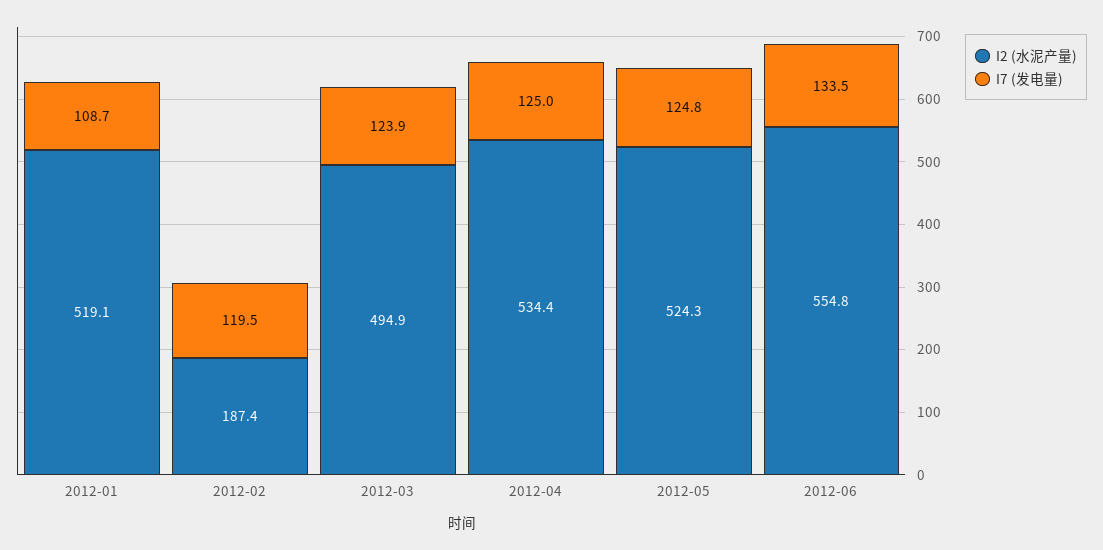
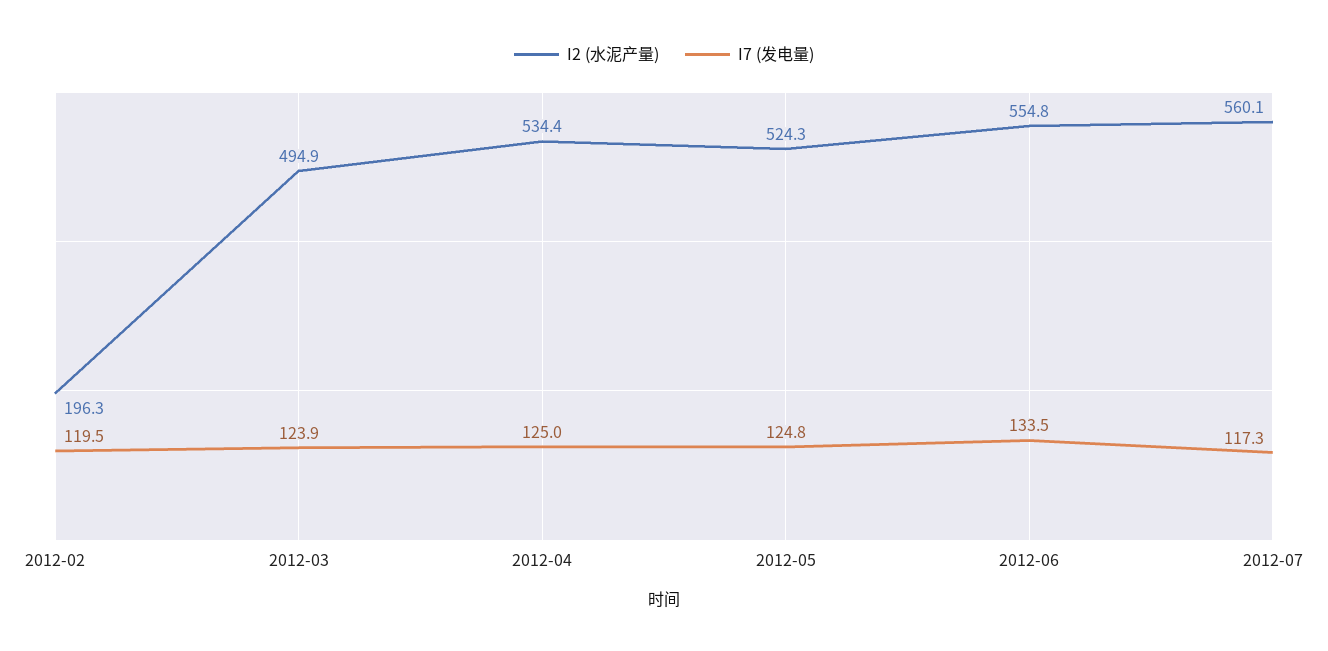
I2 (水泥产量), 2012-01: 519.1 -> none
I7 (发电量), 2012-01: 108.7 -> none
I2 (水泥产量), 2012-02: 187.4 -> 196.3
I2 (水泥产量), 2012-07: none -> 560.1
I7 (发电量), 2012-07: none -> 117.3

